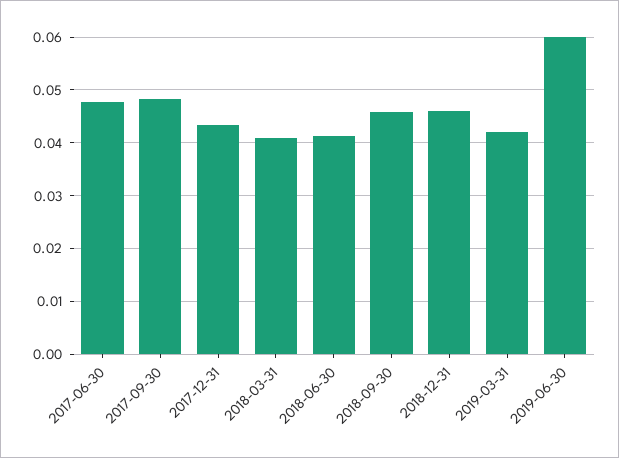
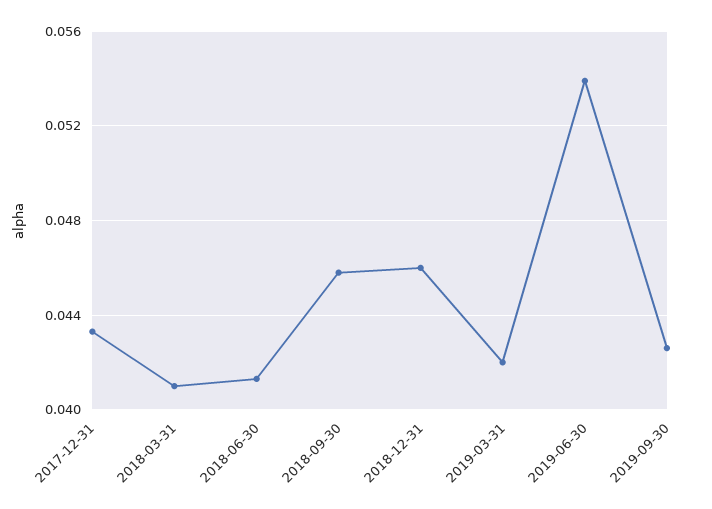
2017-06-30: 0.048 -> none
2017-09-30: 0.048 -> none
2019-06-30: 0.06 -> 0.054
2019-09-30: none -> 0.0425

